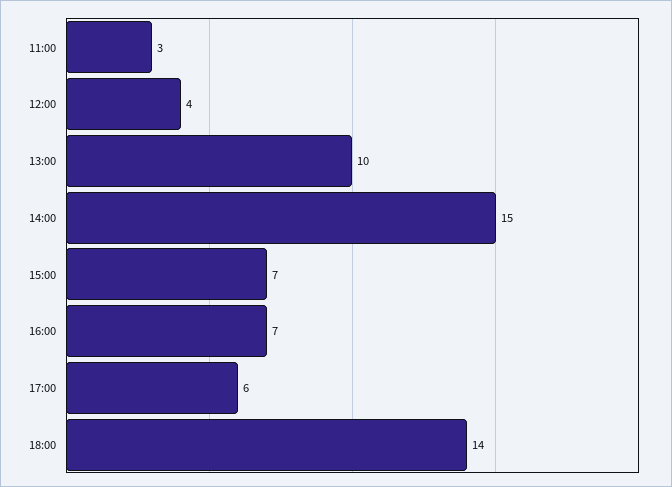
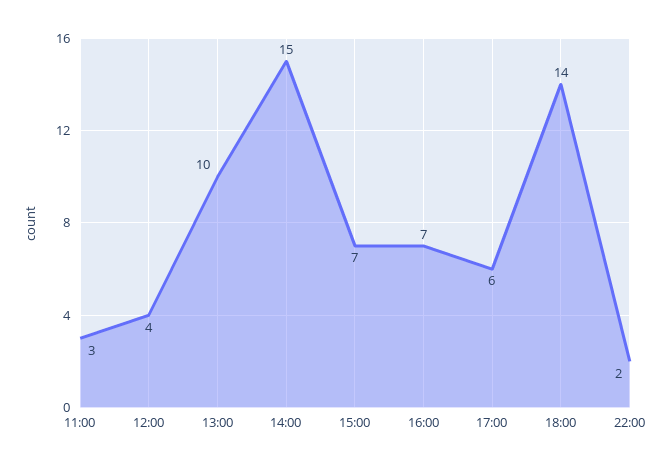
22:00: none -> 2

